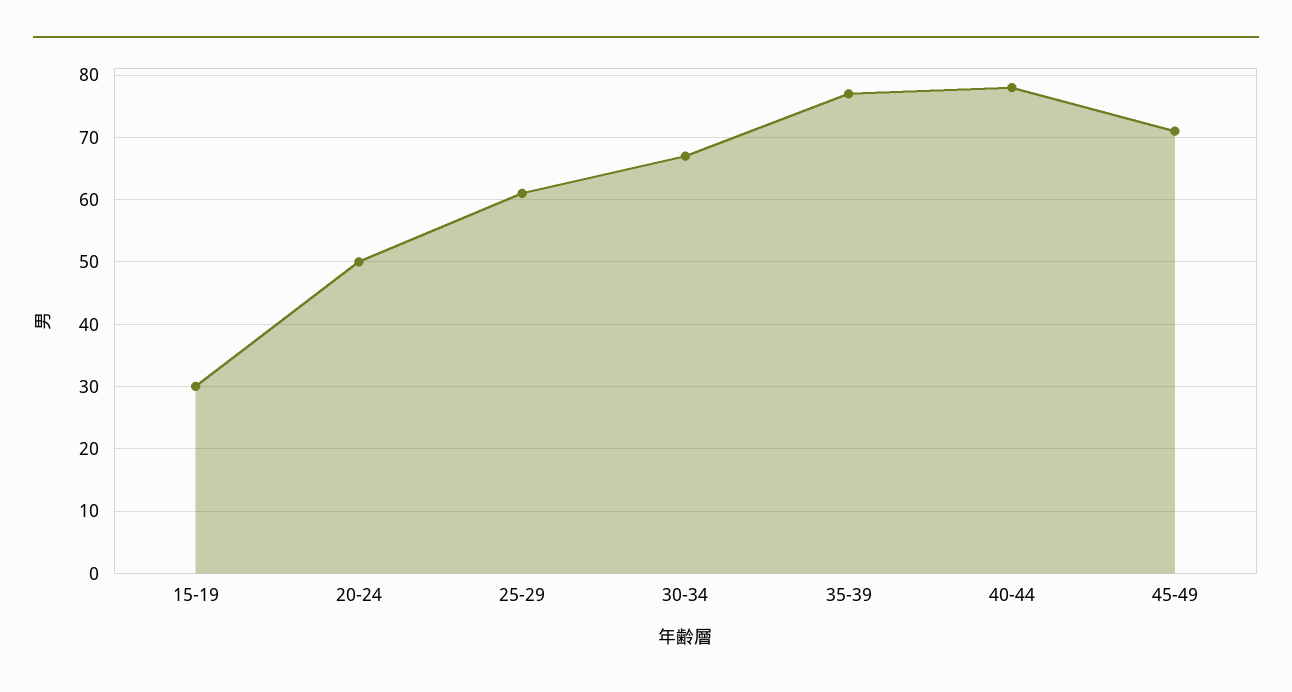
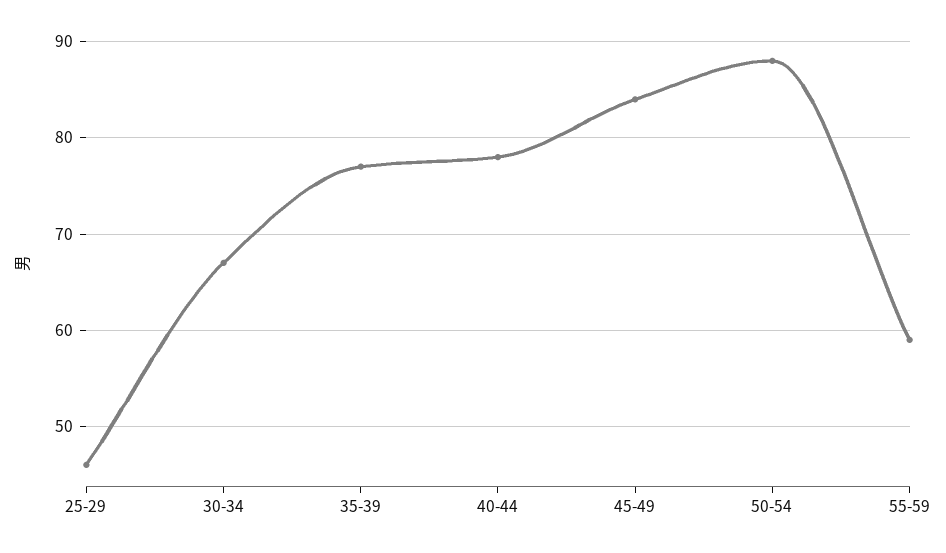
15-19: 30 -> none
20-24: 50 -> none
25-29: 61 -> 46
45-49: 71 -> 84
50-54: none -> 88
55-59: none -> 59

